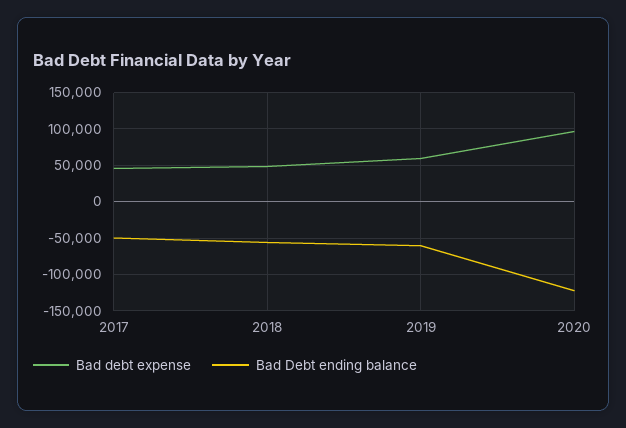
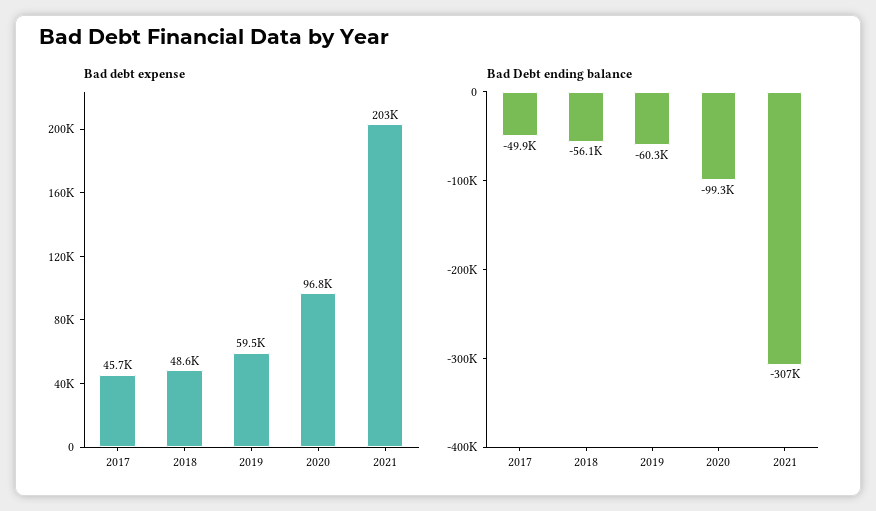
Bad Debt ending balance, 2020: -120000 -> -99300
Bad debt expense, 2021: none -> 203000
Bad Debt ending balance, 2021: none -> -307000

